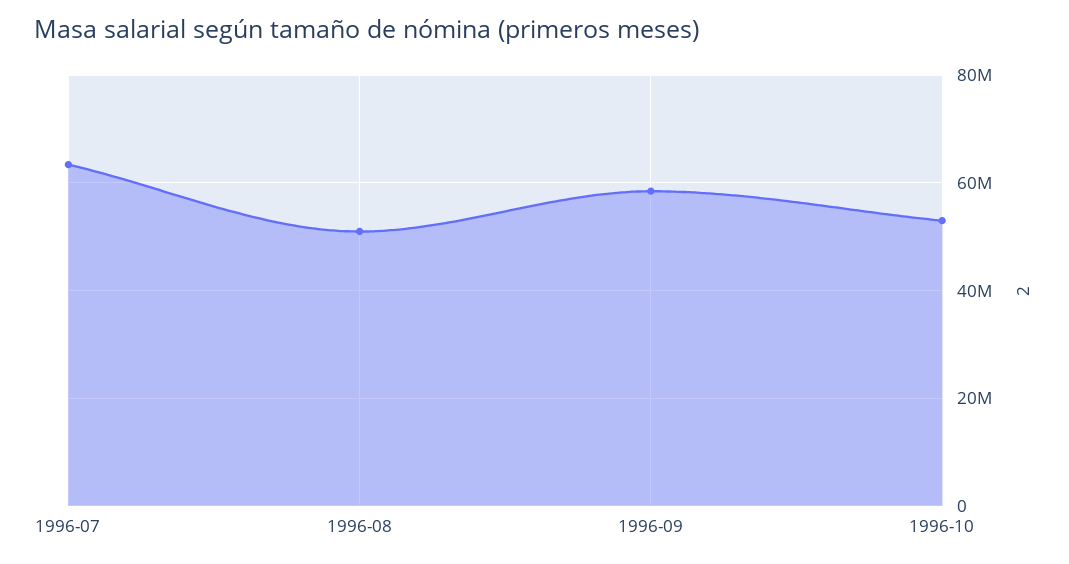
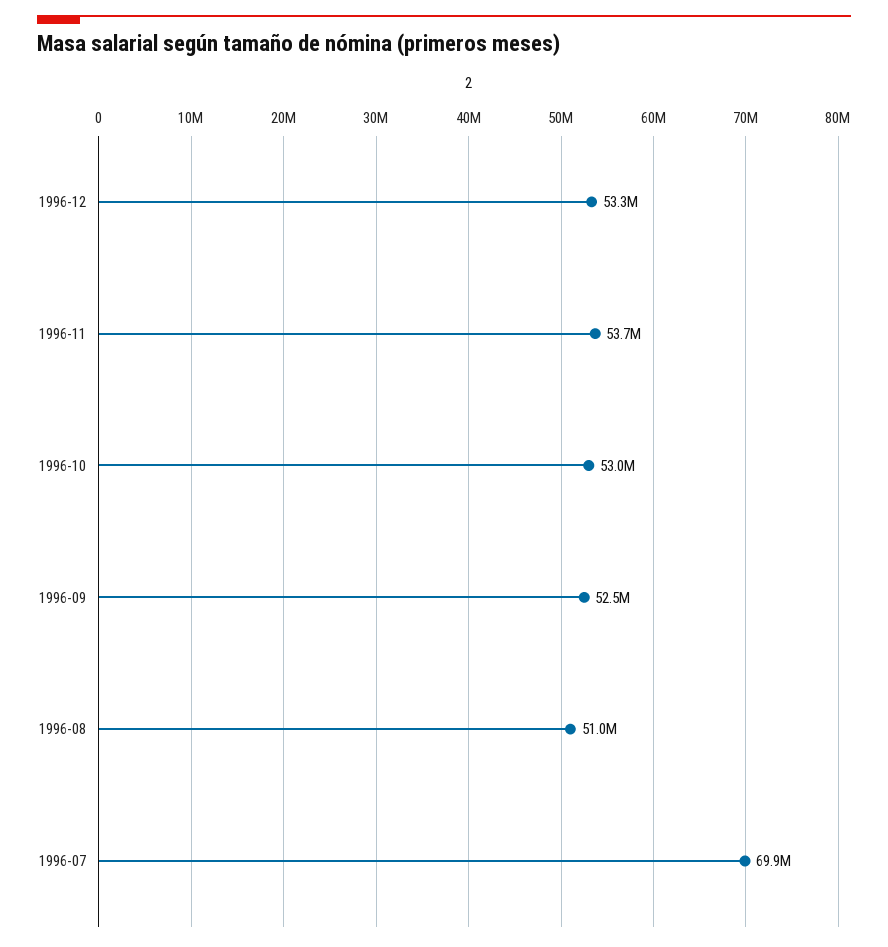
1996-07: 64000000 -> 69900000
1996-09: 58000000 -> 52500000
1996-12: none -> 53300000
1996-11: none -> 53700000

